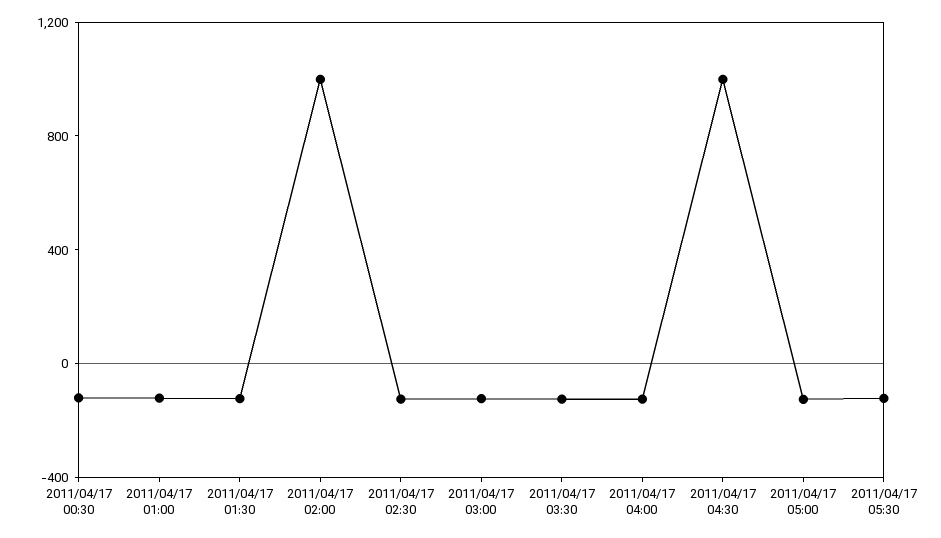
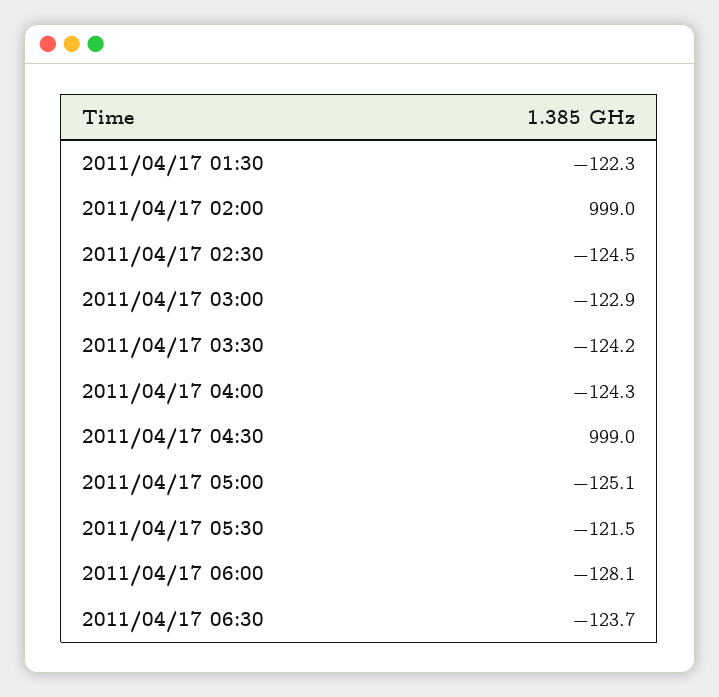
2011/04/17 00:30: -100 -> none
2011/04/17 01:00: -100 -> none
2011/04/17 06:00: none -> -128.1
2011/04/17 06:30: none -> -123.7

